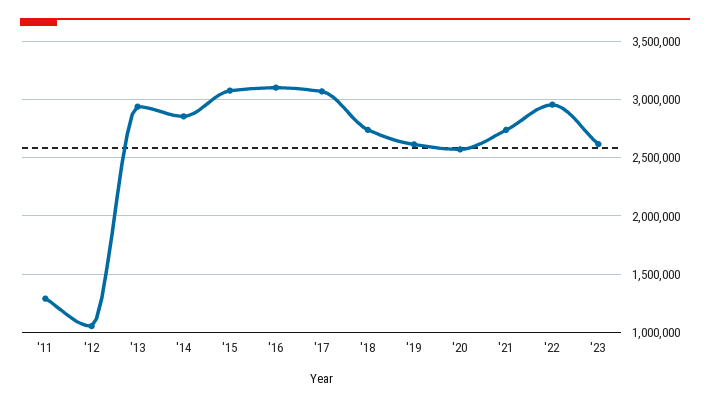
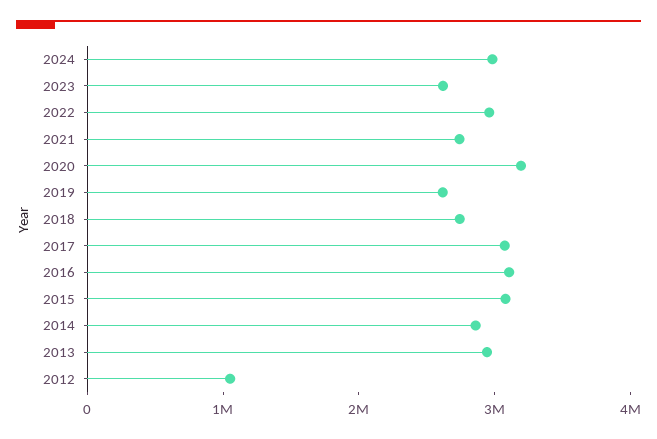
'11: 1300000 -> none
'20: 2600000 -> 3200000
2024: none -> 3000000

